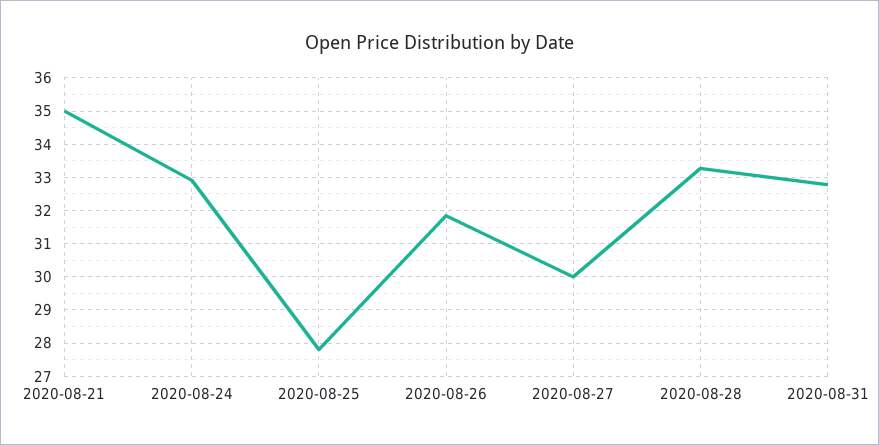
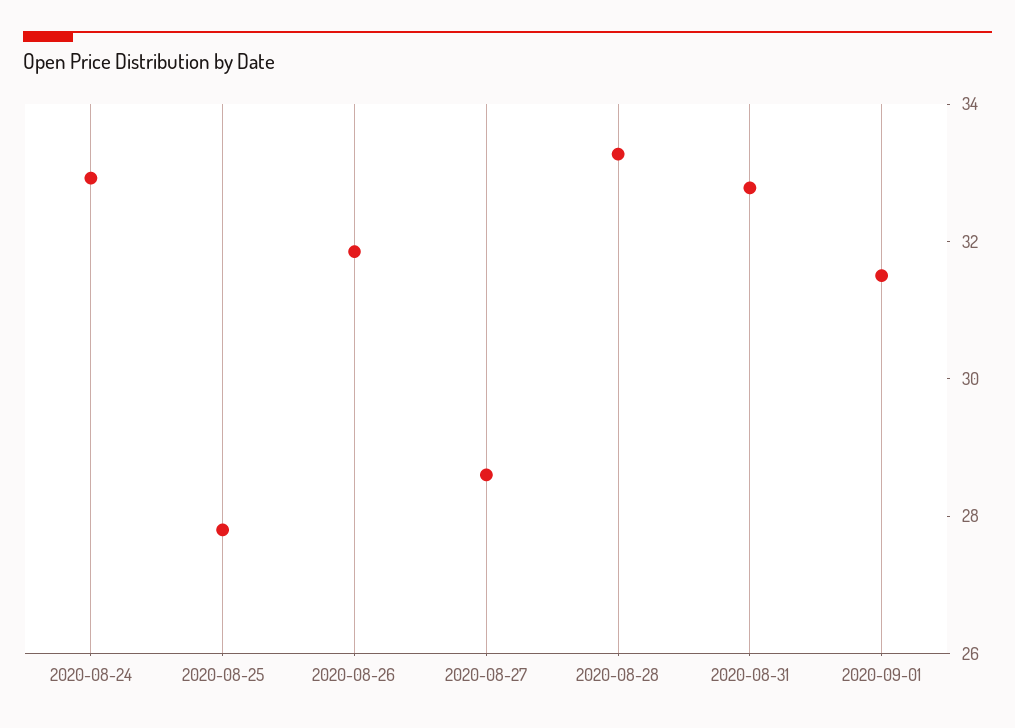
2020-08-21: 35 -> none
2020-08-27: 30 -> 28.5
2020-09-01: none -> 31.5

